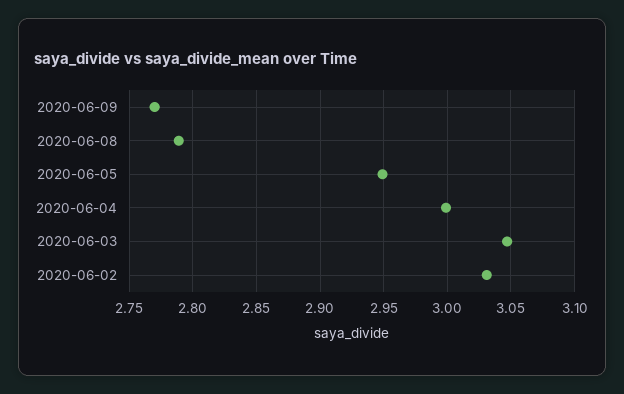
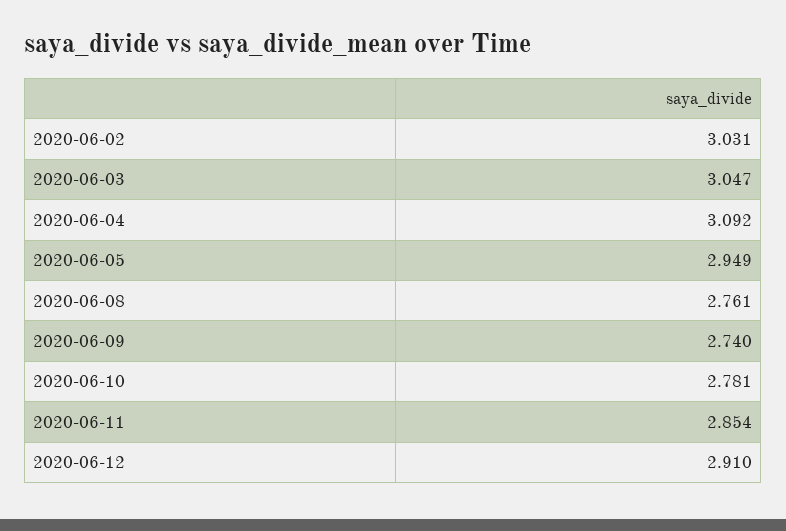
2020-06-09: 2.77 -> 2.74
2020-06-08: 2.79 -> 2.761
2020-06-04: 3 -> 3.092
2020-06-10: none -> 2.781
2020-06-11: none -> 2.854
2020-06-12: none -> 2.91

